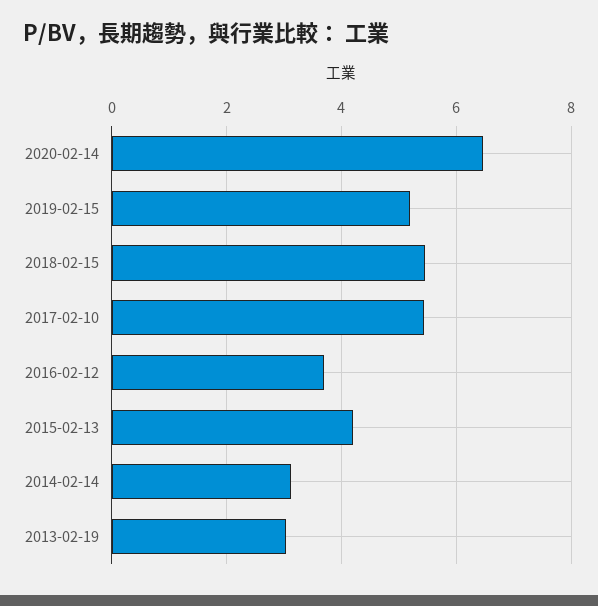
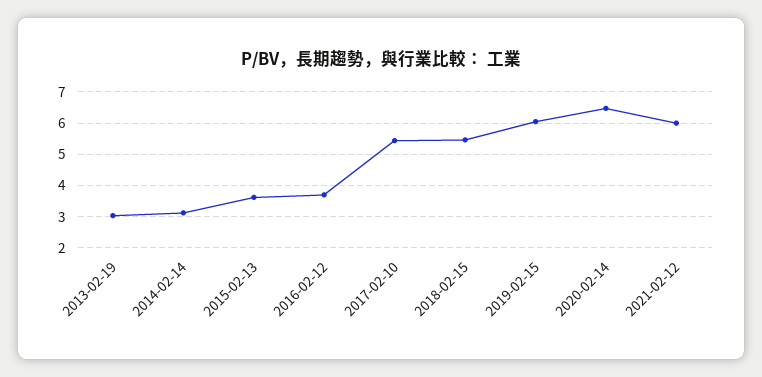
2019-02-15: 5.2 -> 6
2015-02-13: 4.2 -> 3.6
2021-02-12: none -> 6

